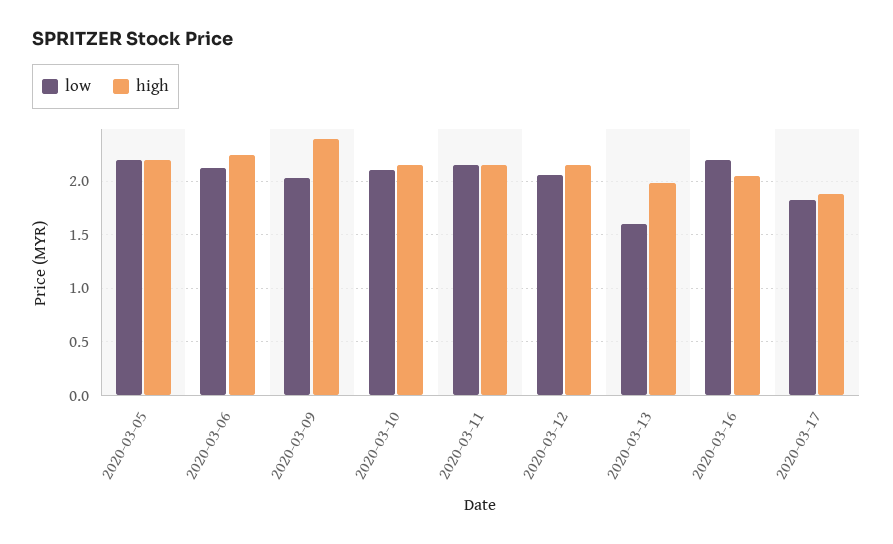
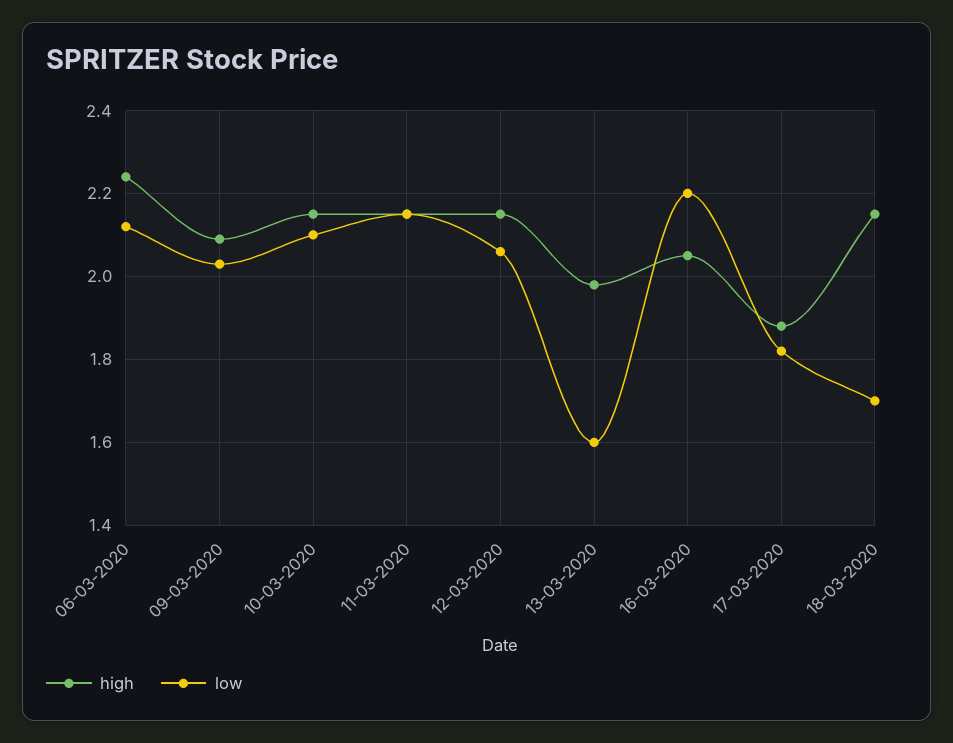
low, 2020-03-05: 2.2 -> none
high, 2020-03-05: 2.2 -> none
high, 2020-03-09: 2.4 -> 2.1
high, 18-03-2020: none -> 2.15
low, 18-03-2020: none -> 1.7

